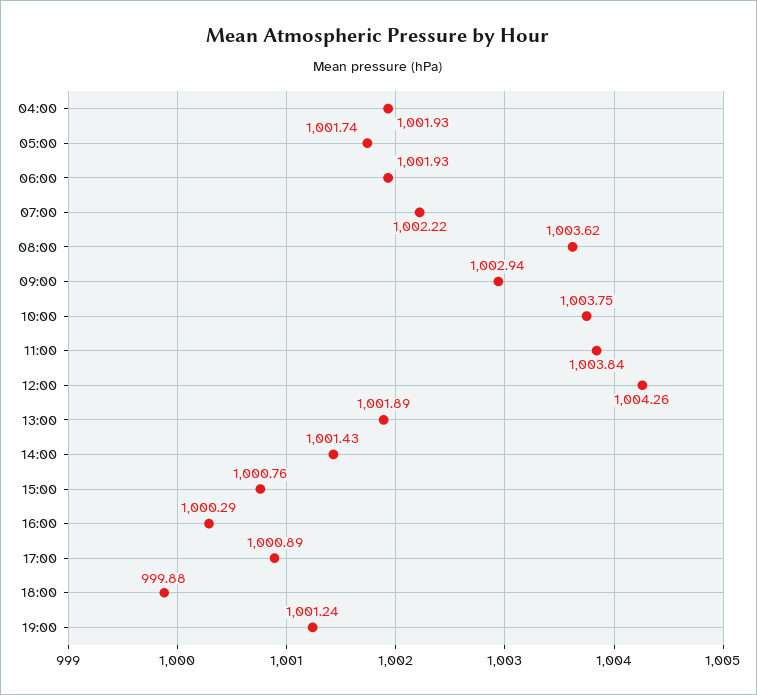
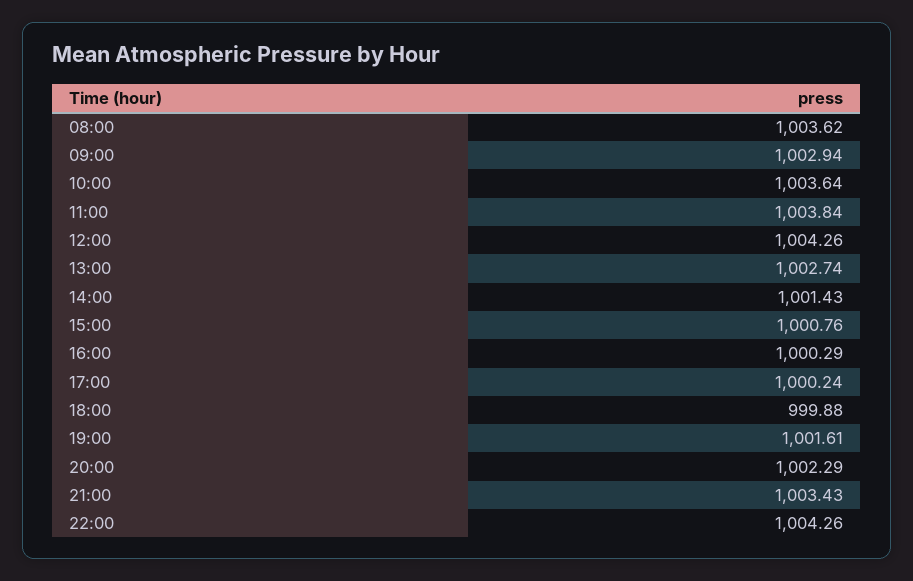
04:00: 1001.93 -> none
05:00: 1001.74 -> none
06:00: 1001.93 -> none
07:00: 1002.22 -> none
10:00: 1003.75 -> 1003.64
13:00: 1001.89 -> 1002.74
17:00: 1000.89 -> 1000.24
19:00: 1001.24 -> 1001.61
20:00: none -> 1002.29
21:00: none -> 1003.43
22:00: none -> 1004.26

